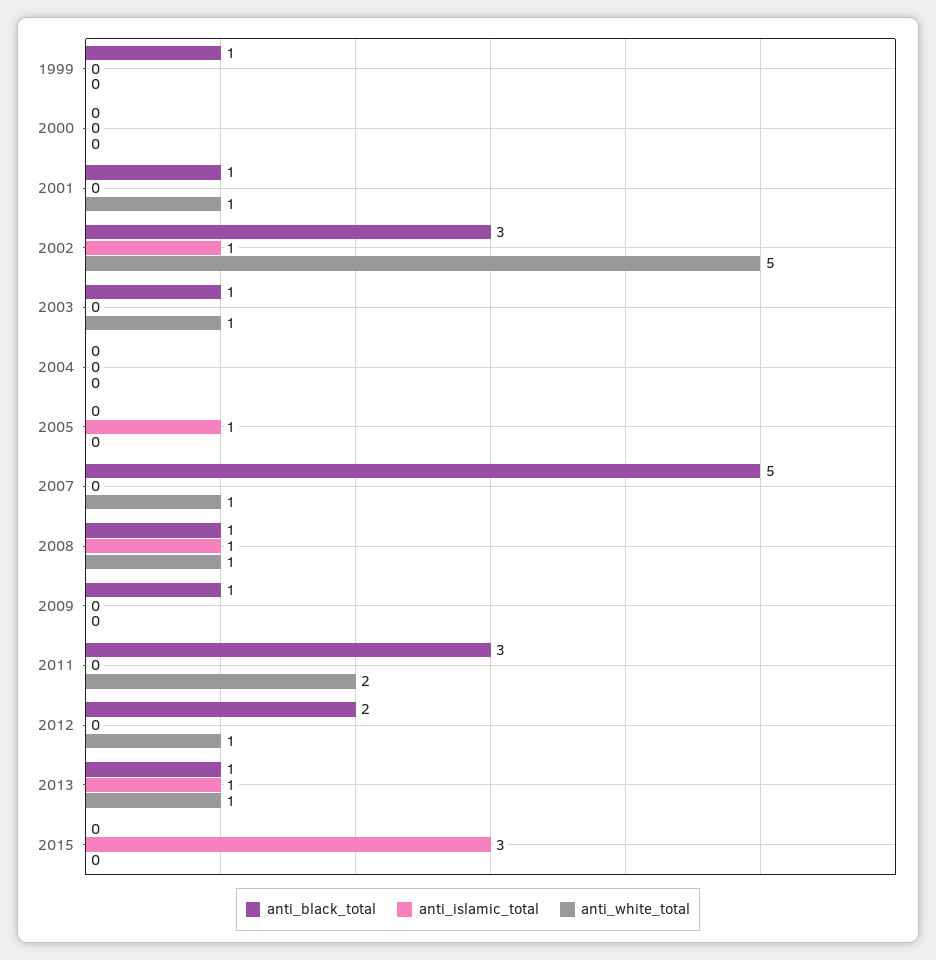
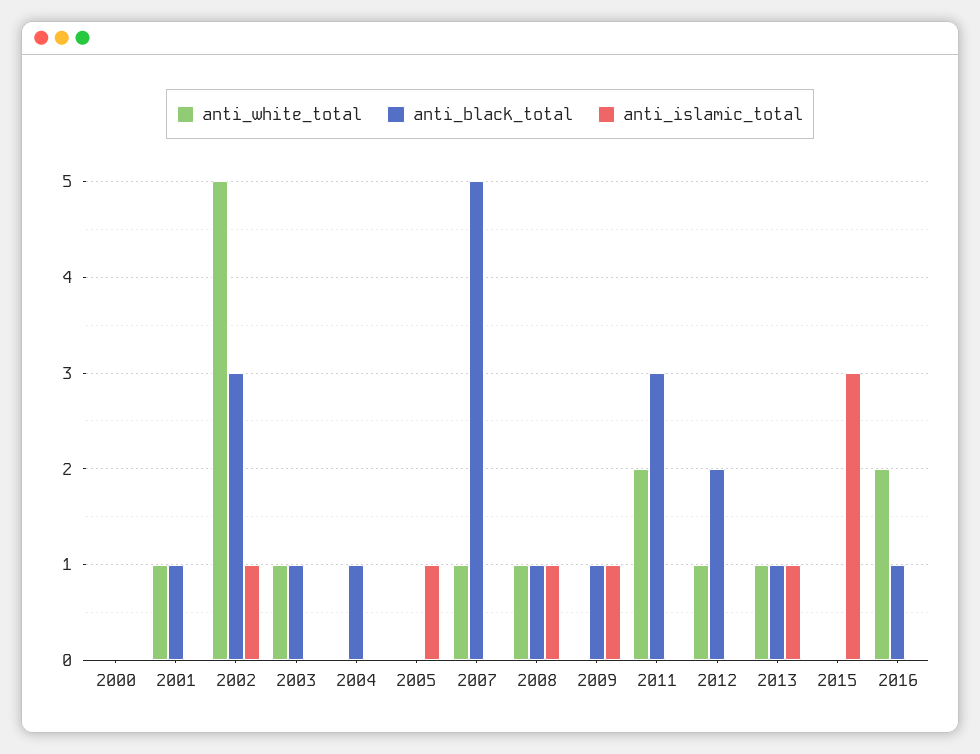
anti_black_total, 1999: 1 -> none
anti_islamic_total, 1999: 0 -> none
anti_white_total, 1999: 0 -> none
anti_black_total, 2004: 0 -> 1
anti_islamic_total, 2009: 0 -> 1
anti_white_total, 2016: none -> 2
anti_black_total, 2016: none -> 1
anti_islamic_total, 2016: none -> 0

